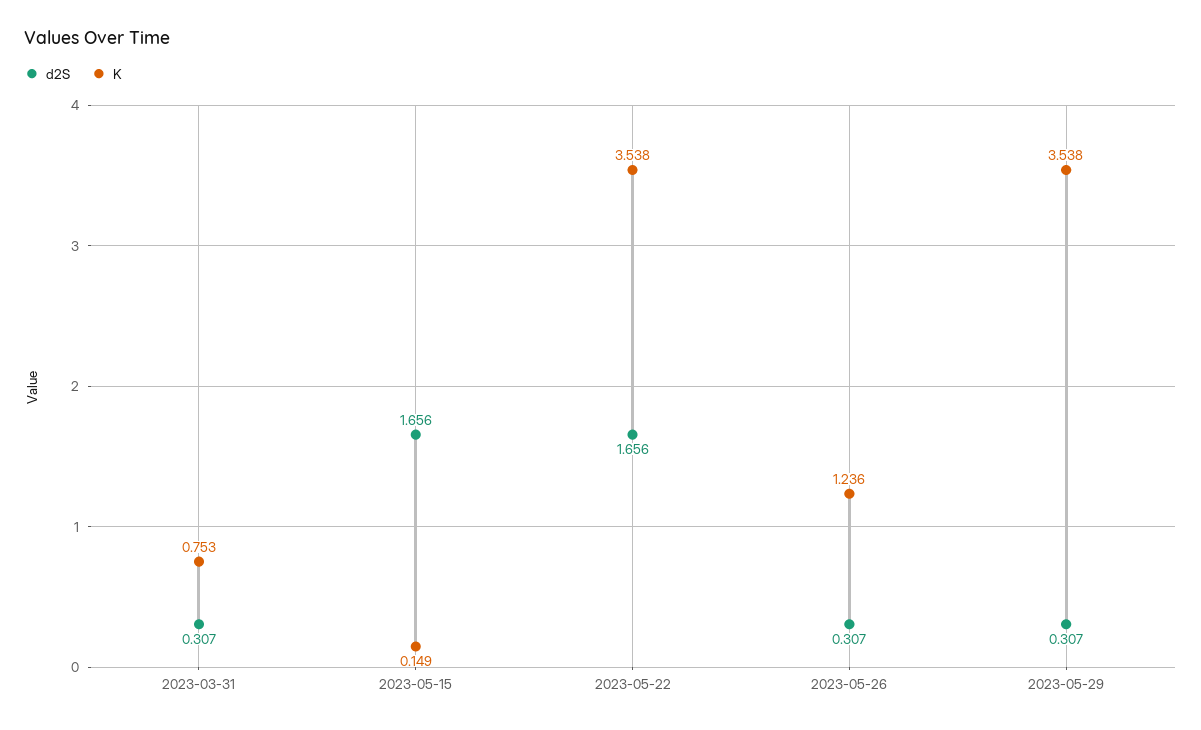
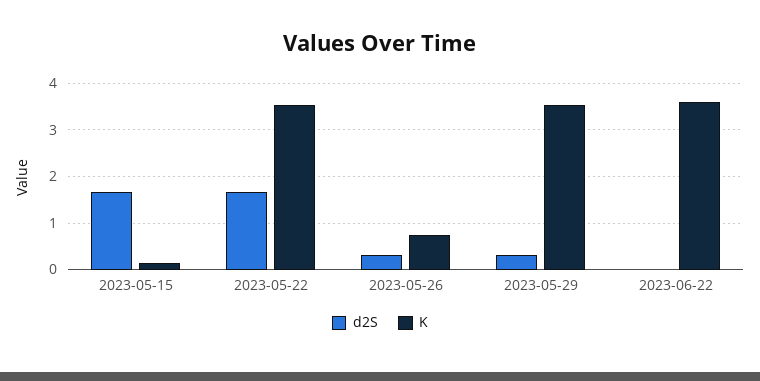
d2S, 2023-03-31: 0.307 -> none
K, 2023-03-31: 0.753 -> none
K, 2023-05-26: 1.236 -> 0.8
d2S, 2023-06-22: none -> 0
K, 2023-06-22: none -> 3.6

